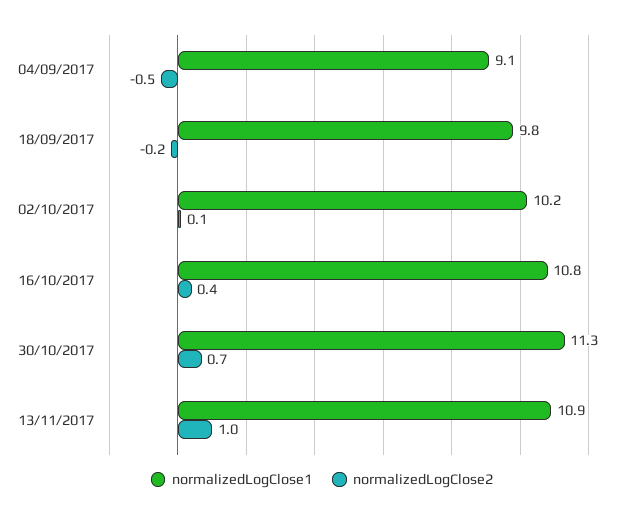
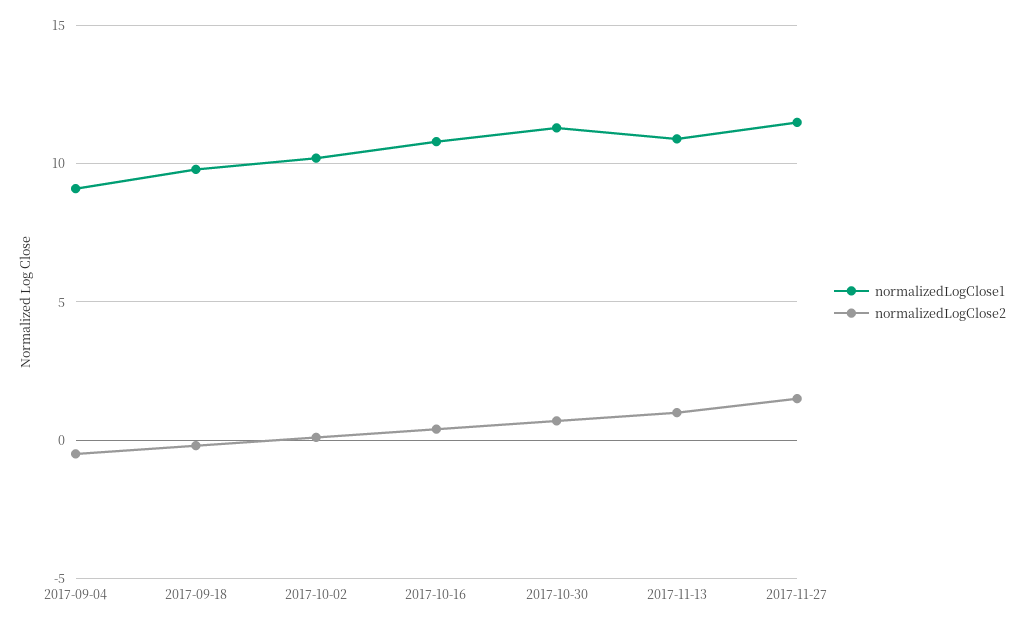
normalizedLogClose1, 2017-11-27: none -> 11.5
normalizedLogClose2, 2017-11-27: none -> 1.5

